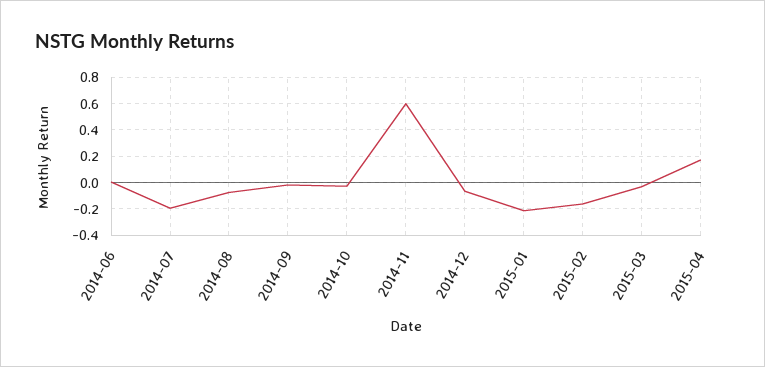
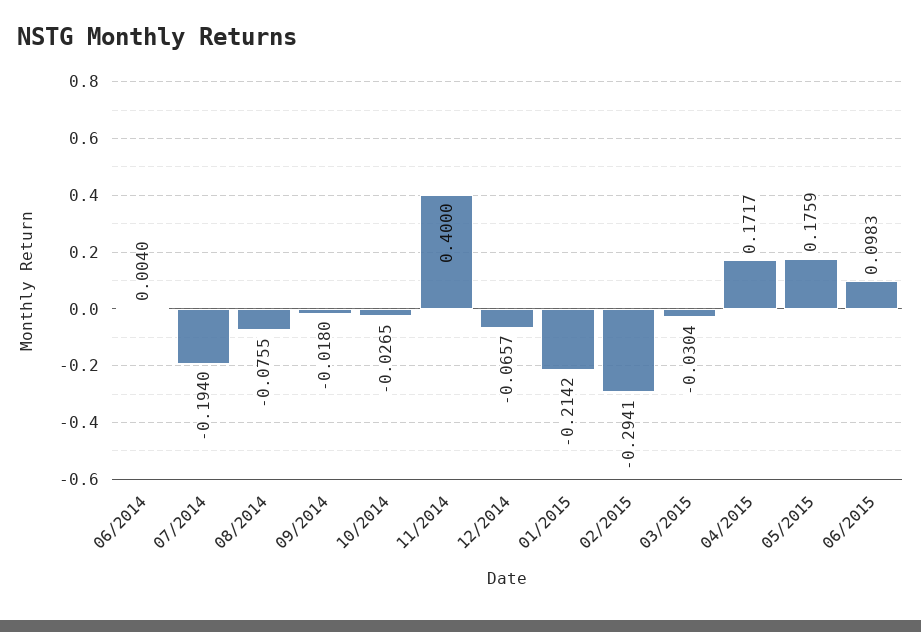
2014-11: 0.6 -> 0.4
2015-02: -0.15 -> -0.2941
05/2015: none -> 0.1759
06/2015: none -> 0.0983

